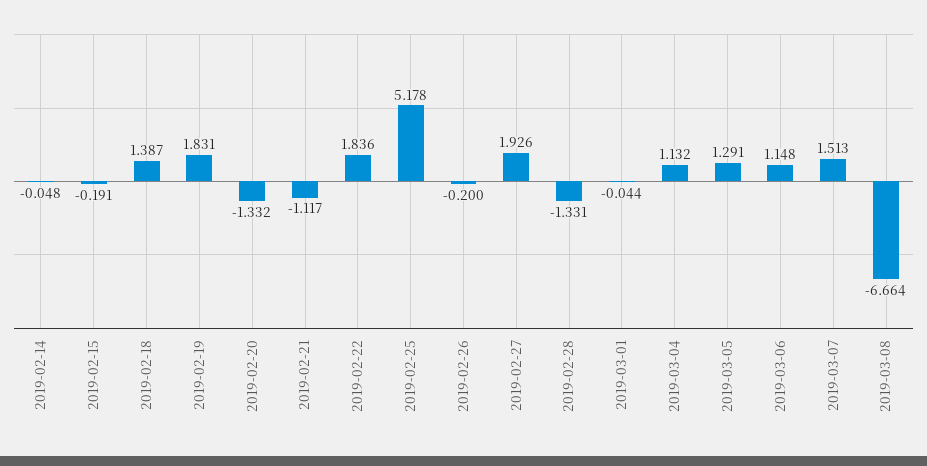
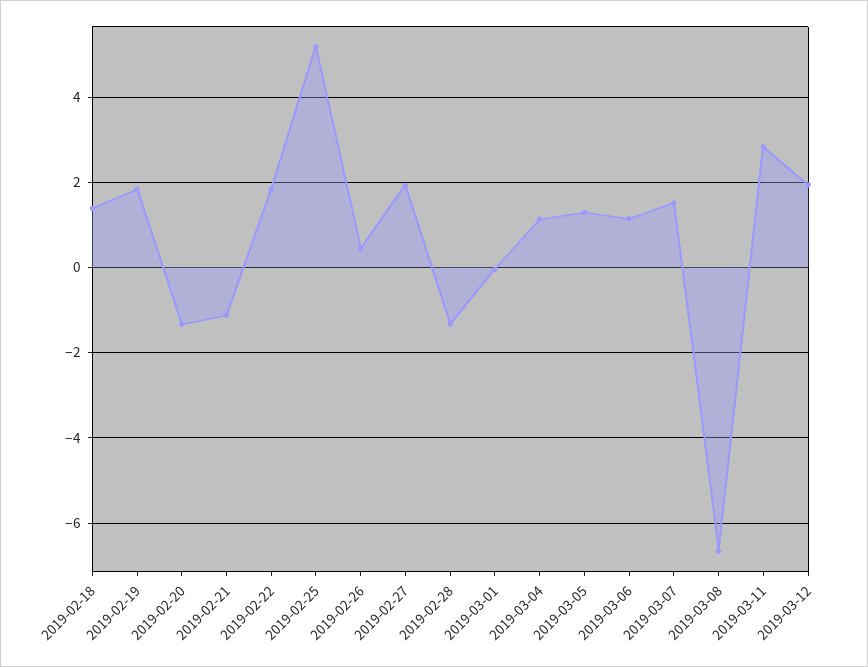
2019-02-14: -0.048 -> none
2019-02-15: -0.191 -> none
2019-02-26: -0.2 -> 0.4
2019-03-11: none -> 2.8
2019-03-12: none -> 2

